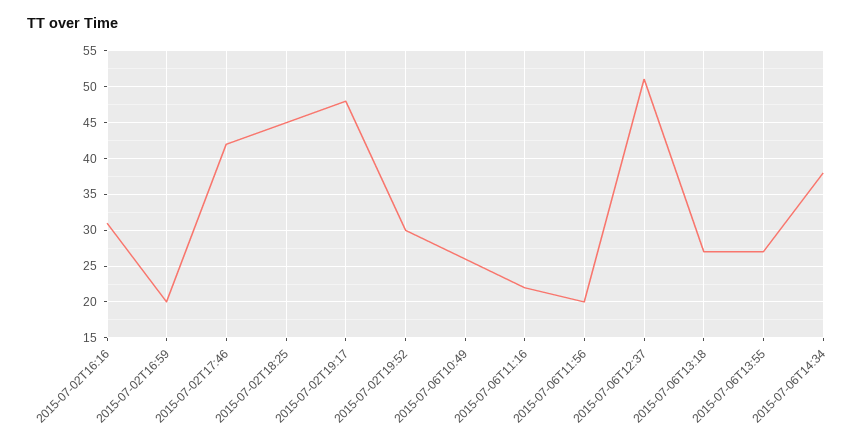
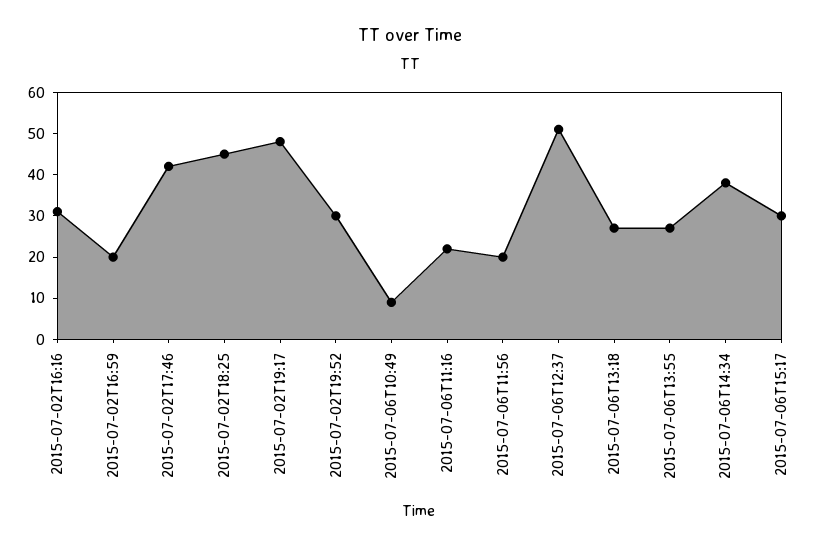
2015-07-06T10:49: 26 -> 10
2015-07-06T15:17: none -> 30

